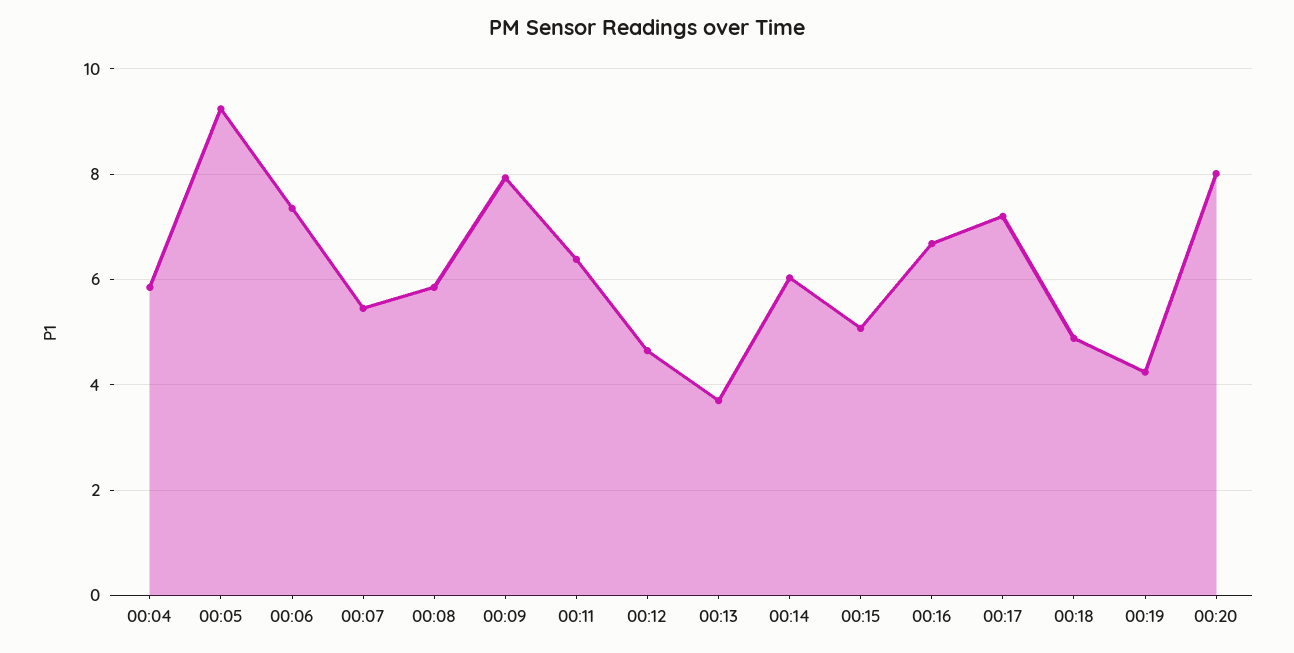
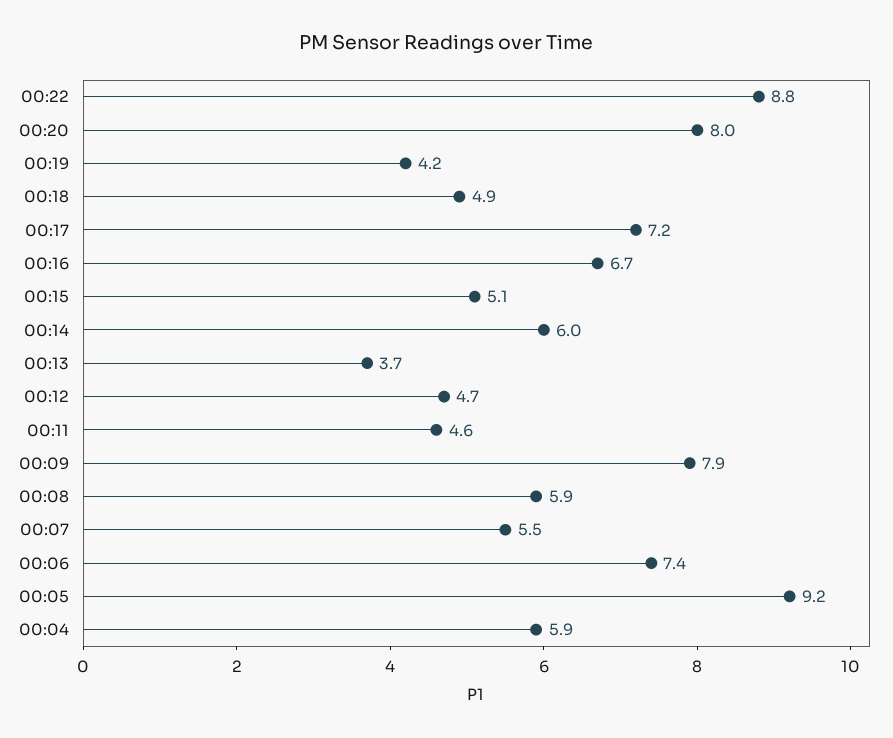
00:11: 6.4 -> 4.6
00:22: none -> 8.8

